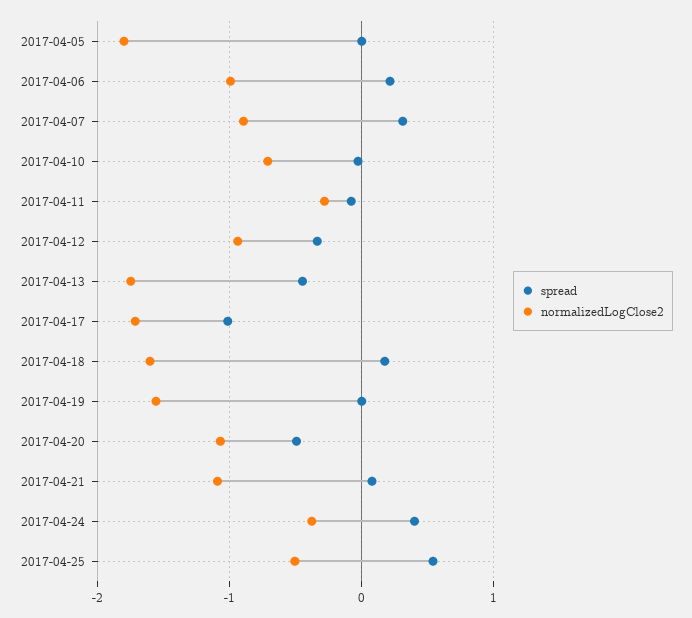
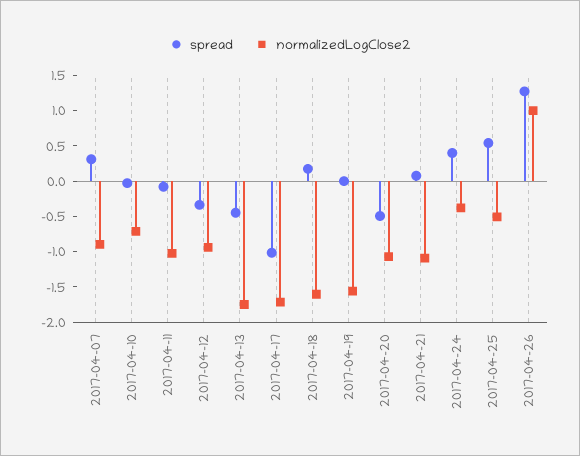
spread, 2017-04-05: 0 -> none
normalizedLogClose2, 2017-04-05: -1.8 -> none
spread, 2017-04-06: 0.2 -> none
normalizedLogClose2, 2017-04-06: -1 -> none
normalizedLogClose2, 2017-04-11: -0.3 -> -1
spread, 2017-04-26: none -> 1.25
normalizedLogClose2, 2017-04-26: none -> 1

